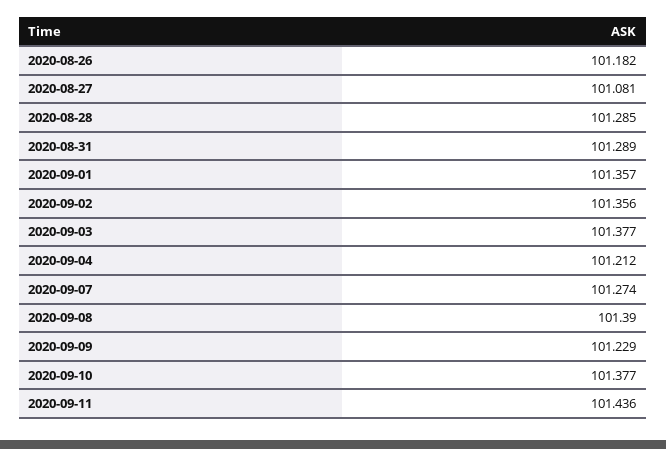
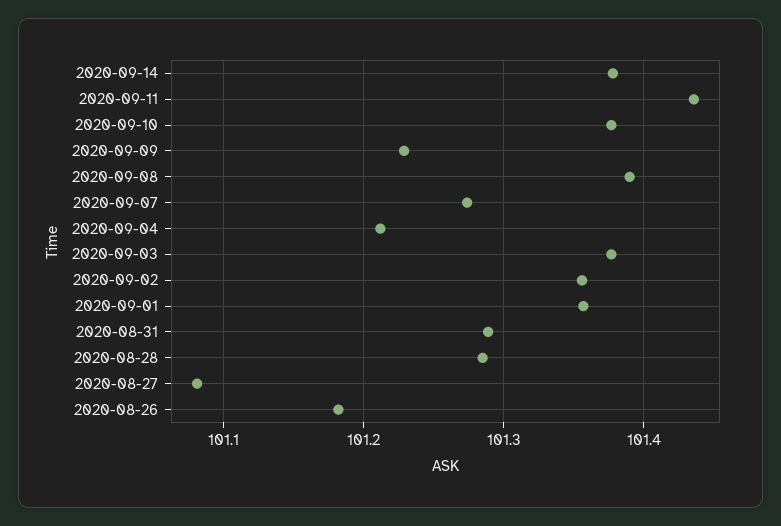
2020-09-14: none -> 101.38

